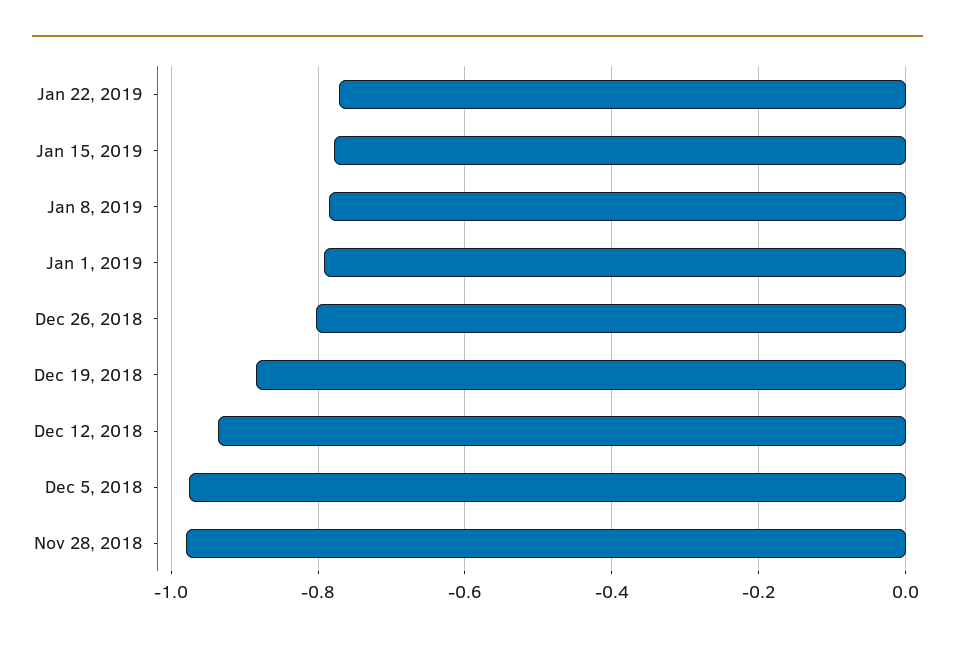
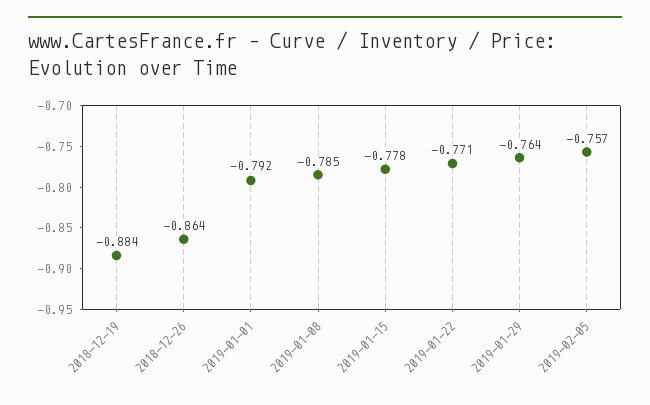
Dec 26, 2018: -0.8 -> -0.864
Dec 12, 2018: -0.94 -> none
Dec 5, 2018: -0.98 -> none
Nov 28, 2018: -0.98 -> none
2019-01-29: none -> -0.764
2019-02-05: none -> -0.757

